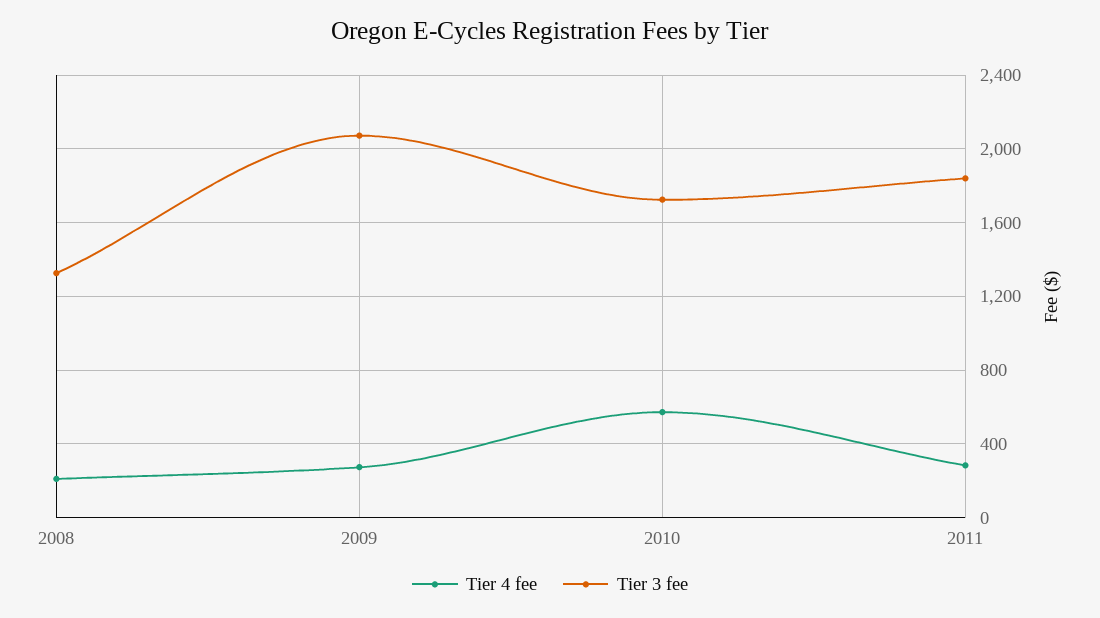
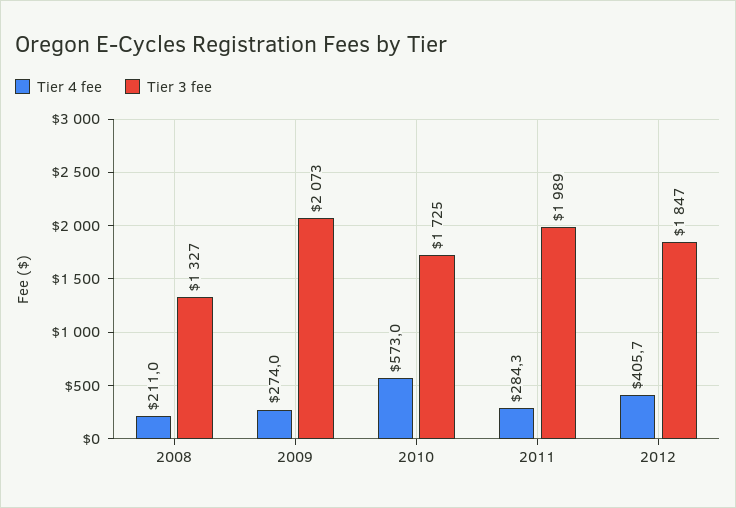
Tier 3 fee, 2011: 1850 -> 1989
Tier 4 fee, 2012: none -> 405.7
Tier 3 fee, 2012: none -> 1847

